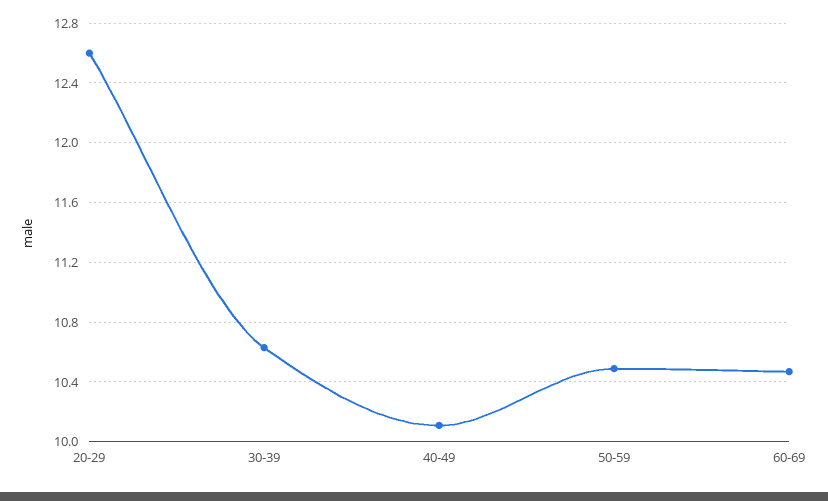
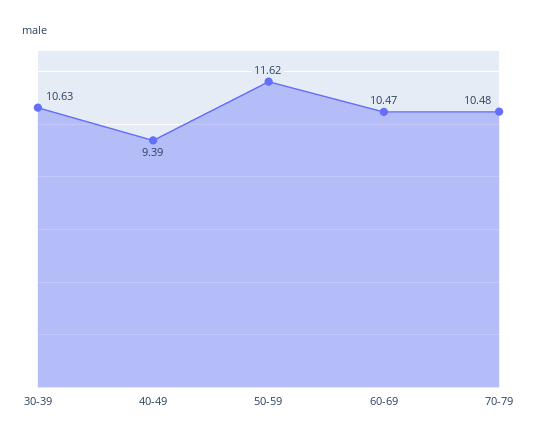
20-29: 12.6 -> none
40-49: 10.1 -> 9.39
50-59: 10.5 -> 11.62
70-79: none -> 10.48

